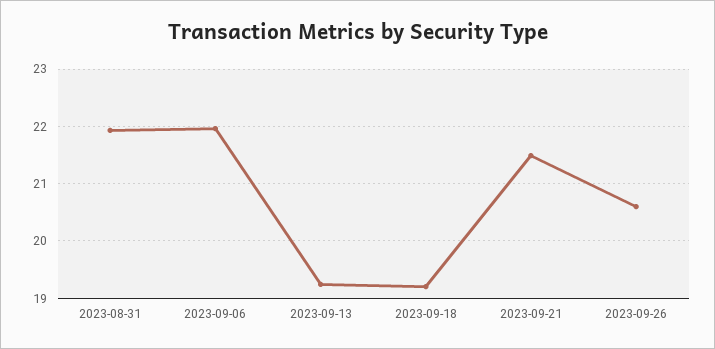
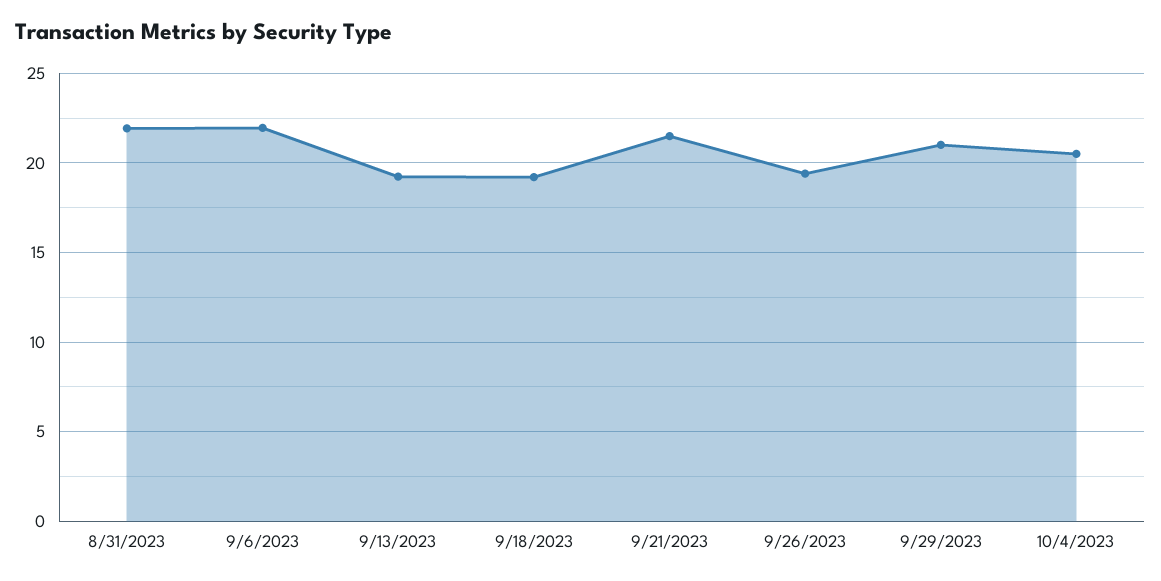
2023-09-26: 20.6 -> 19.5
9/29/2023: none -> 21
10/4/2023: none -> 20.5

